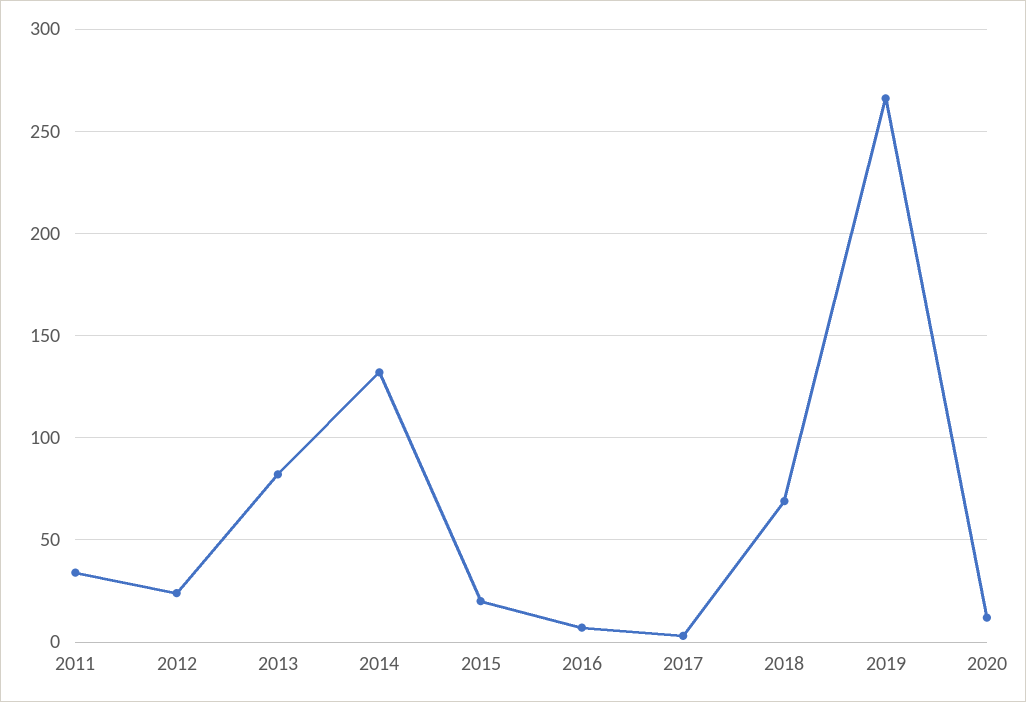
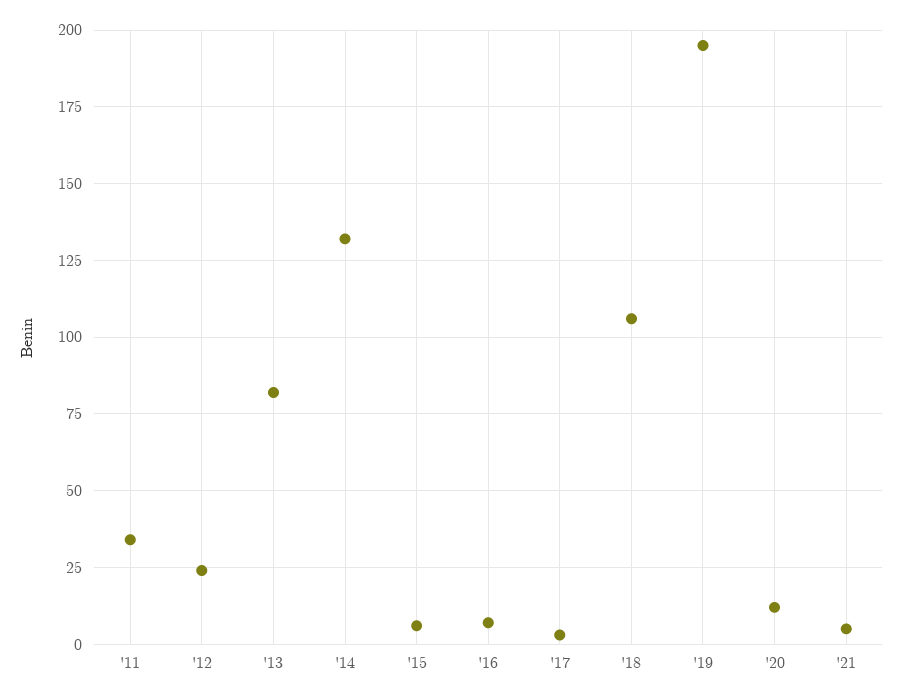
2015: 20 -> 5
2018: 70 -> 105
2019: 265 -> 195
'21: none -> 5

